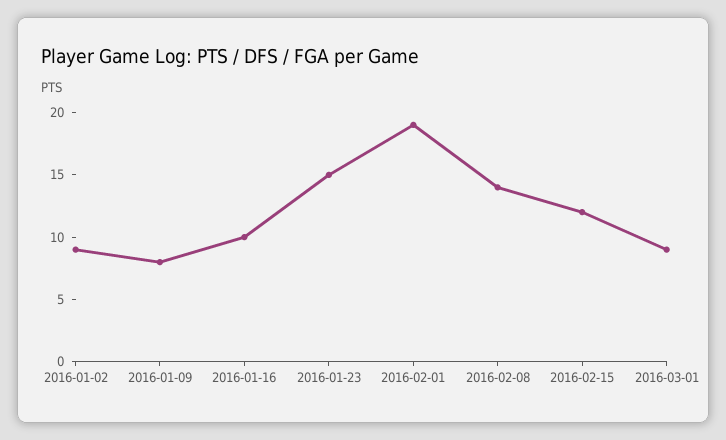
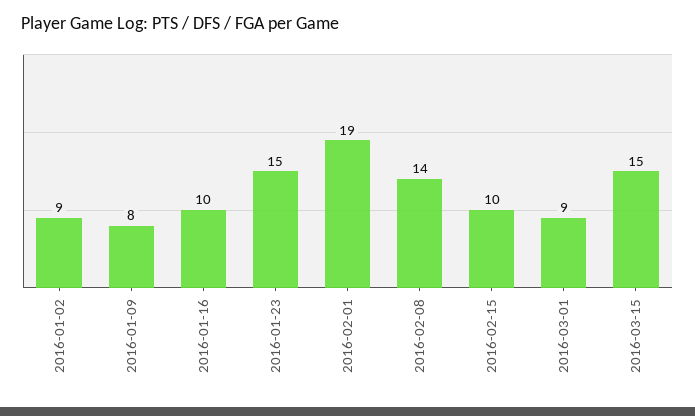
2016-02-15: 12 -> 10
2016-03-15: none -> 15

